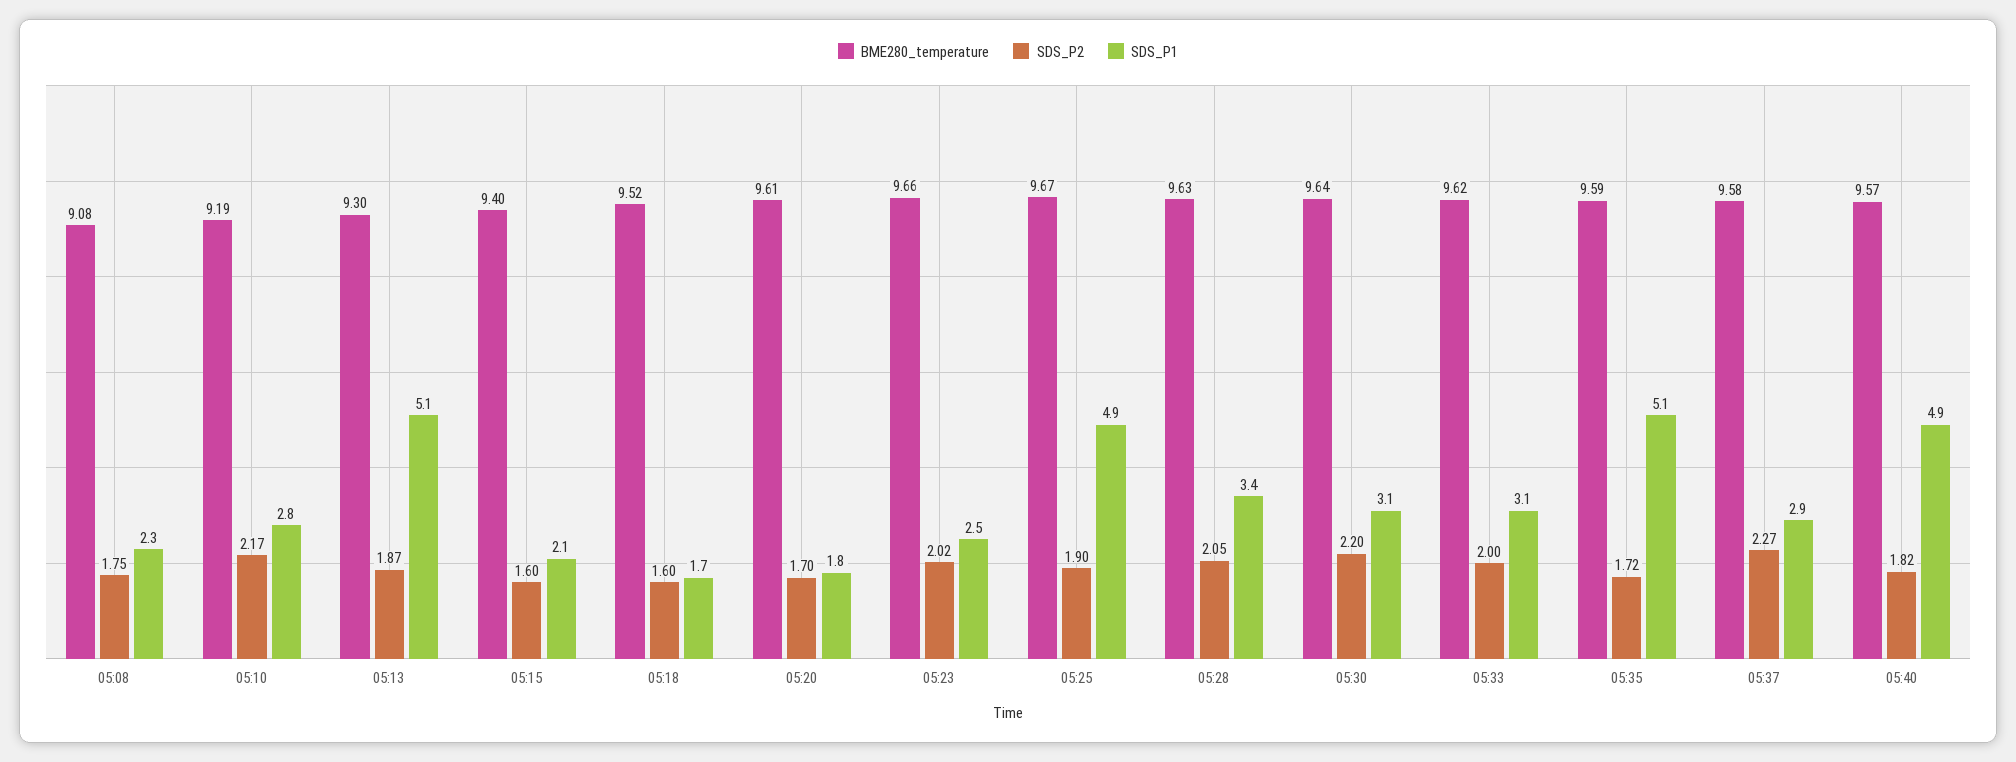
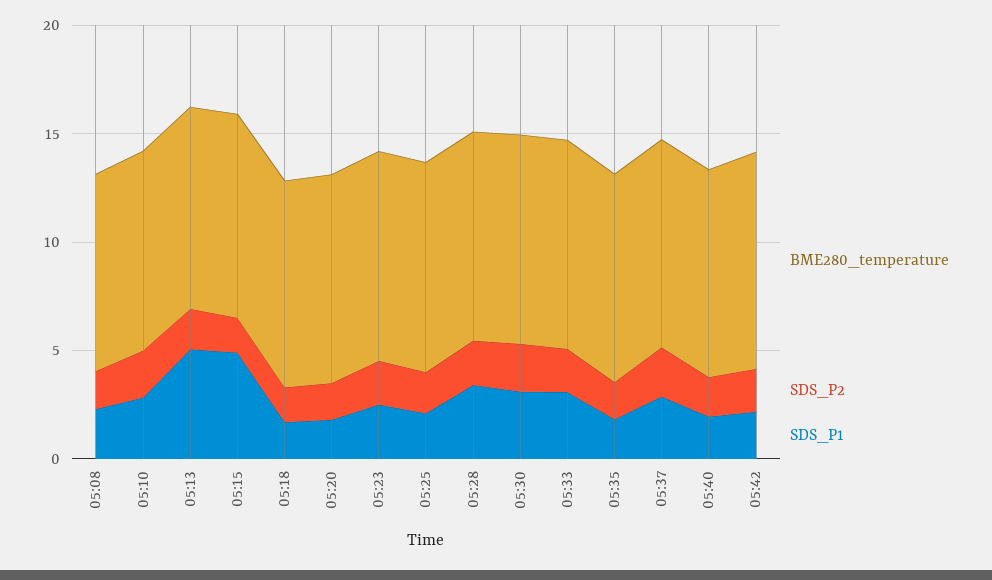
SDS_P1, 05:15: 2.1 -> 5
SDS_P1, 05:25: 4.9 -> 2
SDS_P1, 05:35: 5.1 -> 2
SDS_P1, 05:40: 4.9 -> 2
BME280_temperature, 05:42: none -> 10
SDS_P2, 05:42: none -> 2
SDS_P1, 05:42: none -> 2

